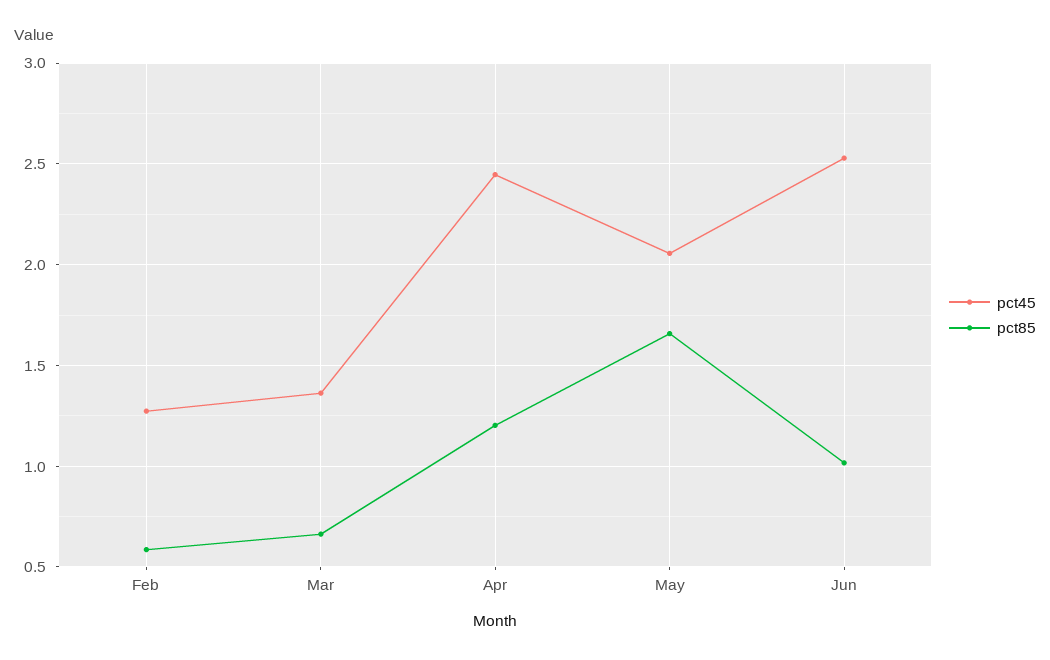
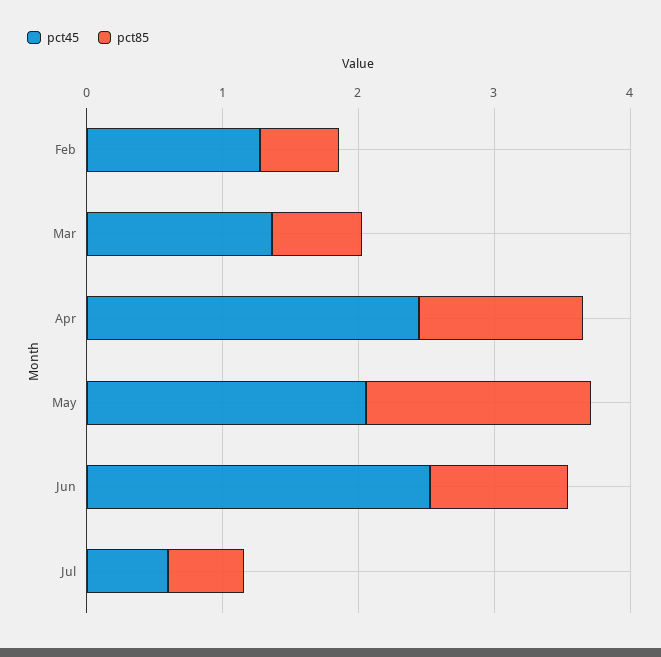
pct45, Jul: none -> 0.6
pct85, Jul: none -> 0.6

